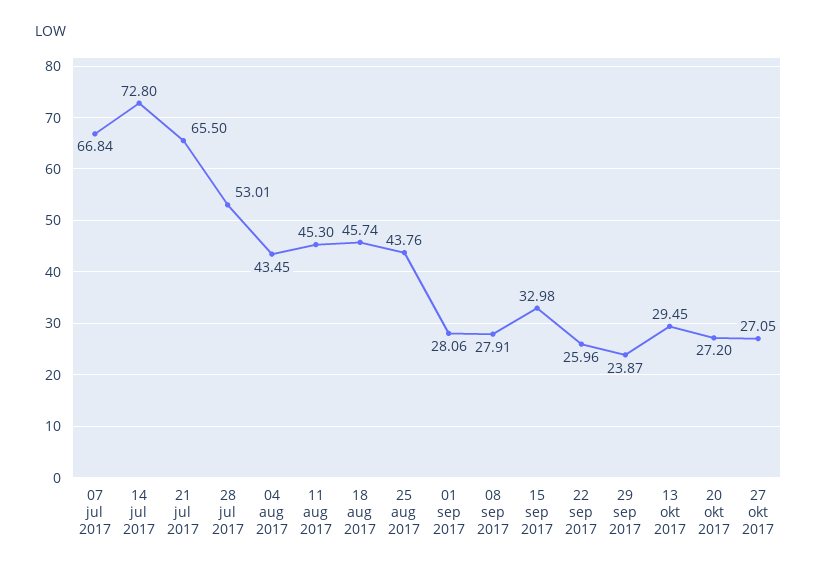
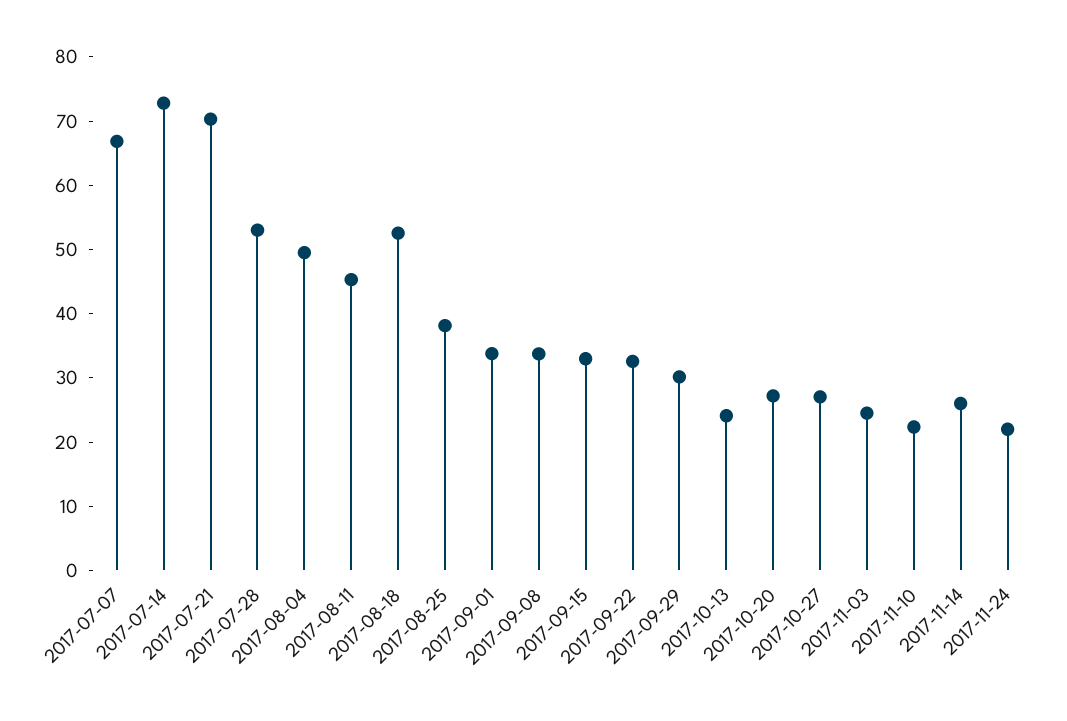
21 jul 2017: 65.5 -> 70
04 aug 2017: 43.45 -> 50
18 aug 2017: 45.74 -> 52
25 aug 2017: 43.76 -> 38
01 sep 2017: 28.06 -> 34
08 sep 2017: 27.91 -> 34
22 sep 2017: 25.96 -> 32
29 sep 2017: 23.87 -> 30
13 okt 2017: 29.45 -> 24
2017-11-03: none -> 24
2017-11-10: none -> 22
2017-11-14: none -> 26
2017-11-24: none -> 22

